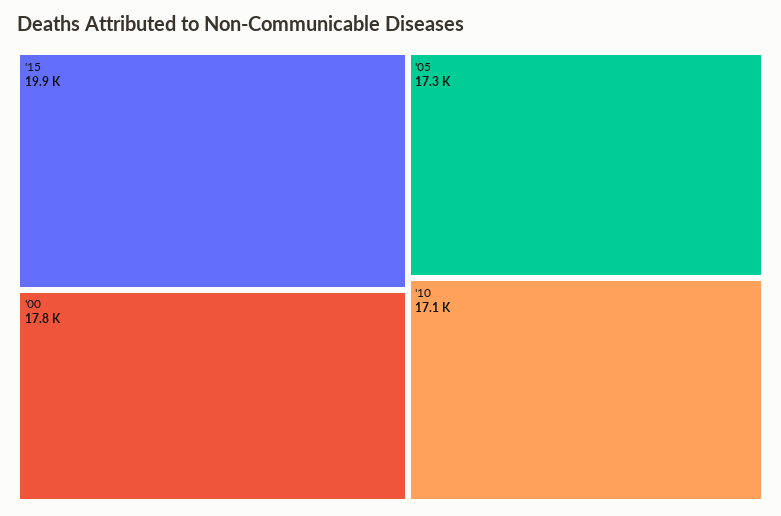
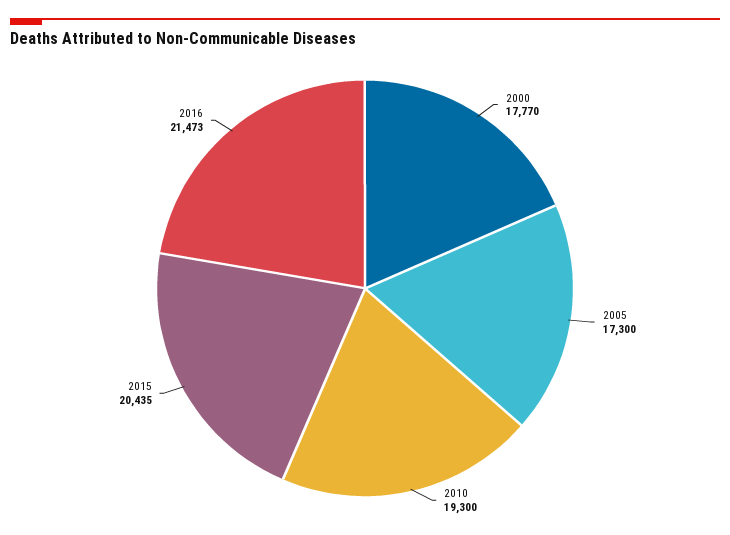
'15: 19900 -> 20435
'10: 17100 -> 19300
2016: none -> 21473

